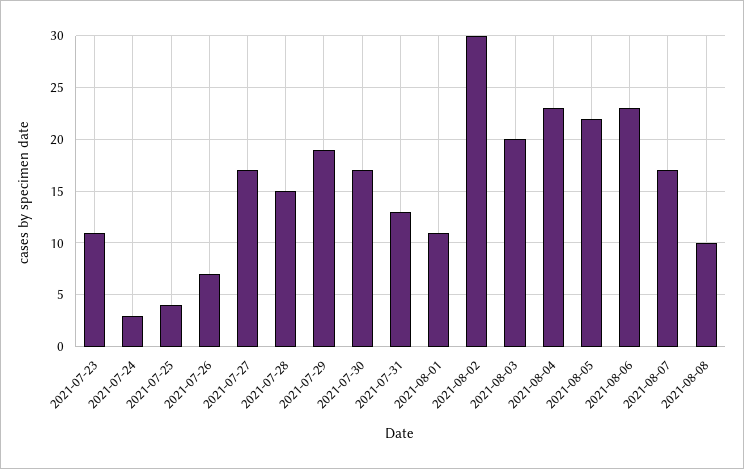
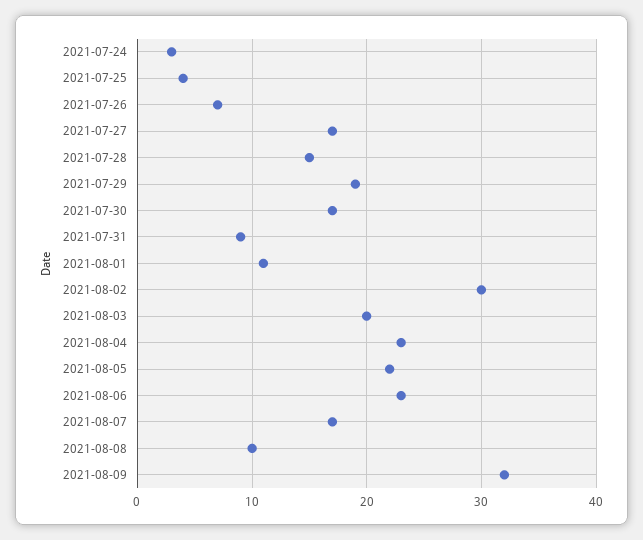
2021-07-23: 11 -> none
2021-07-31: 13 -> 9
2021-08-09: none -> 32

